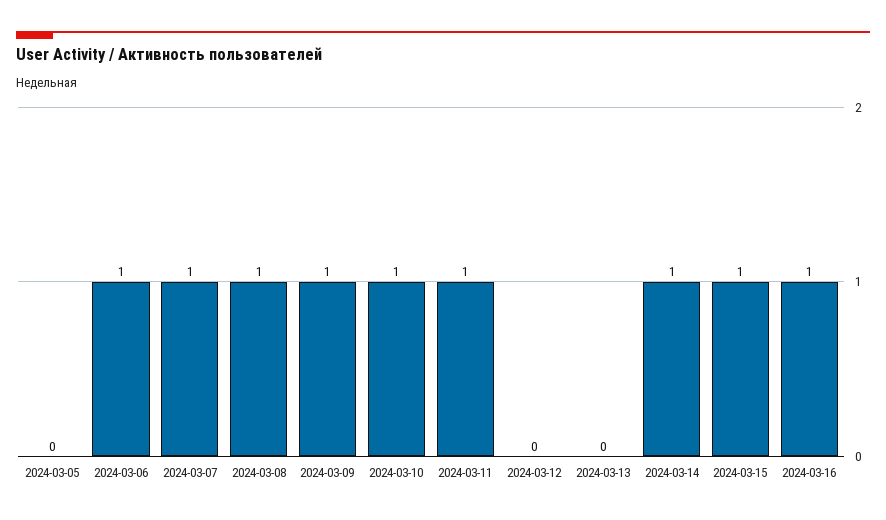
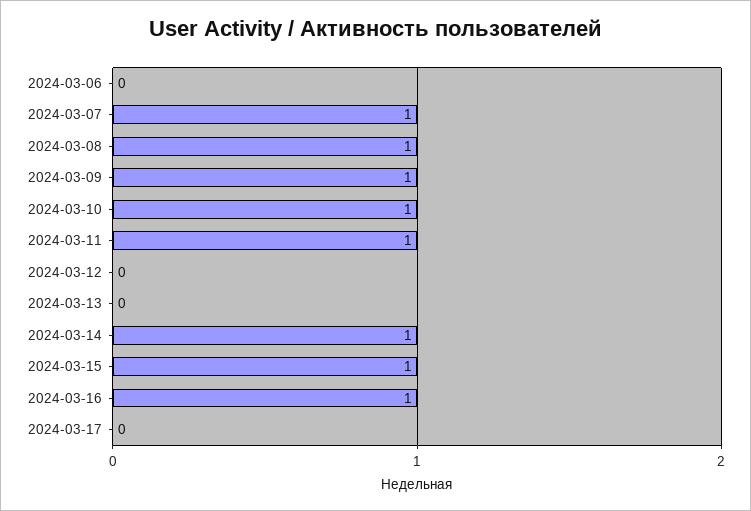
2024-03-05: 0 -> none
2024-03-06: 1 -> 0
2024-03-17: none -> 0

